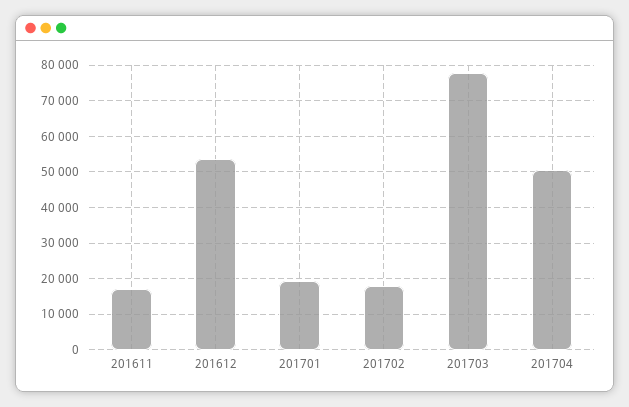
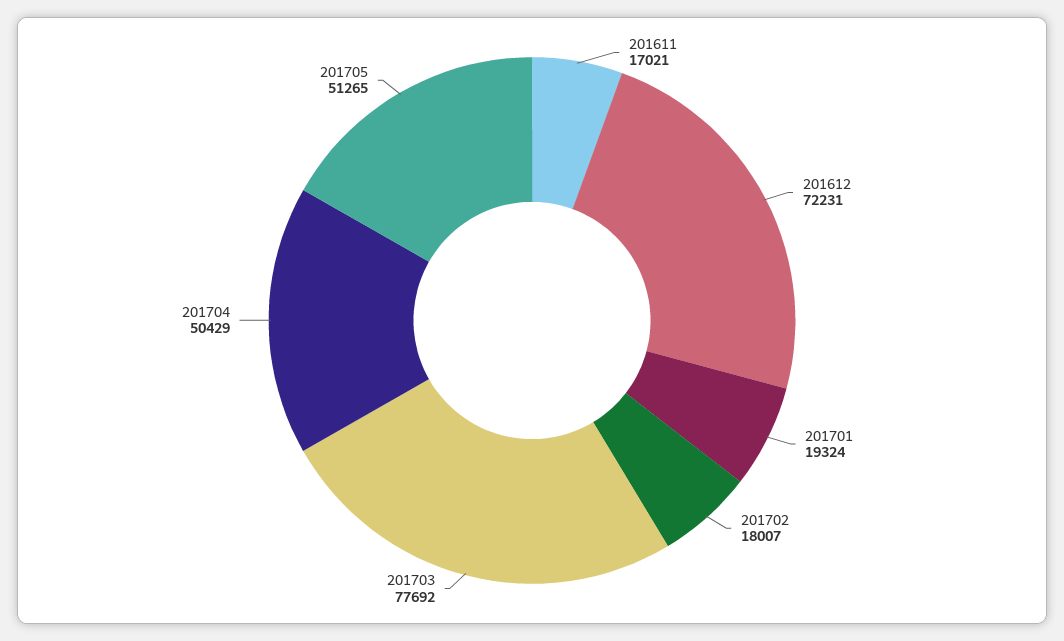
201612: 54000 -> 72231
201705: none -> 51265

